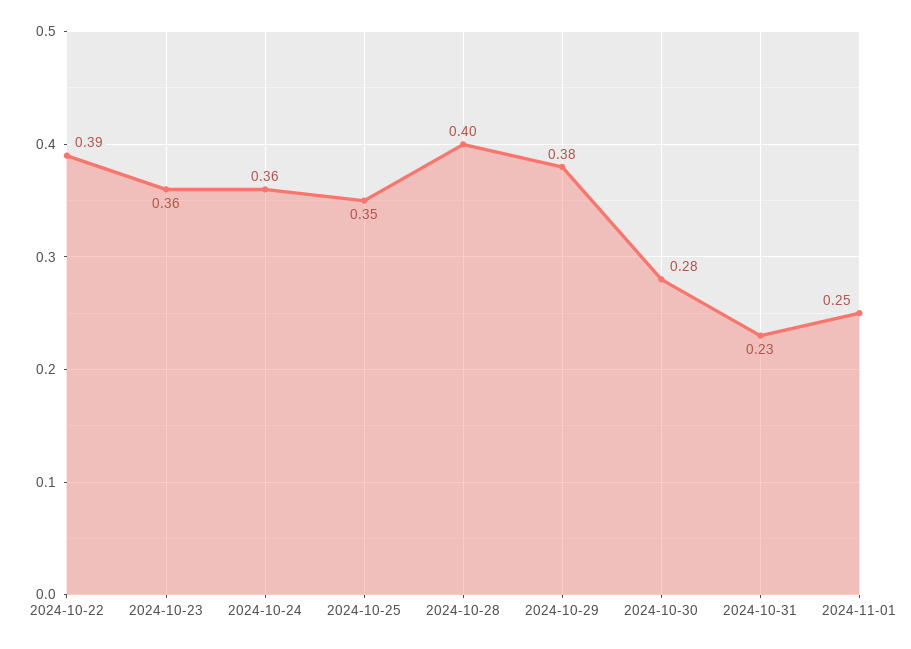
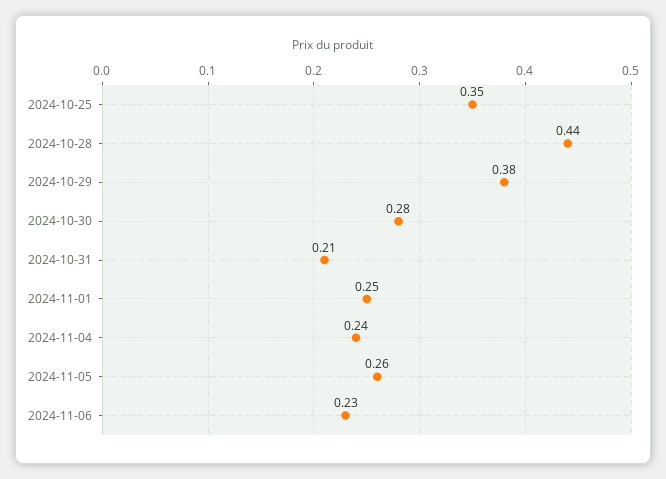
2024-10-22: 0.39 -> none
2024-10-23: 0.36 -> none
2024-10-24: 0.36 -> none
2024-10-28: 0.4 -> 0.44
2024-10-31: 0.23 -> 0.21
2024-11-04: none -> 0.24
2024-11-05: none -> 0.26
2024-11-06: none -> 0.23

